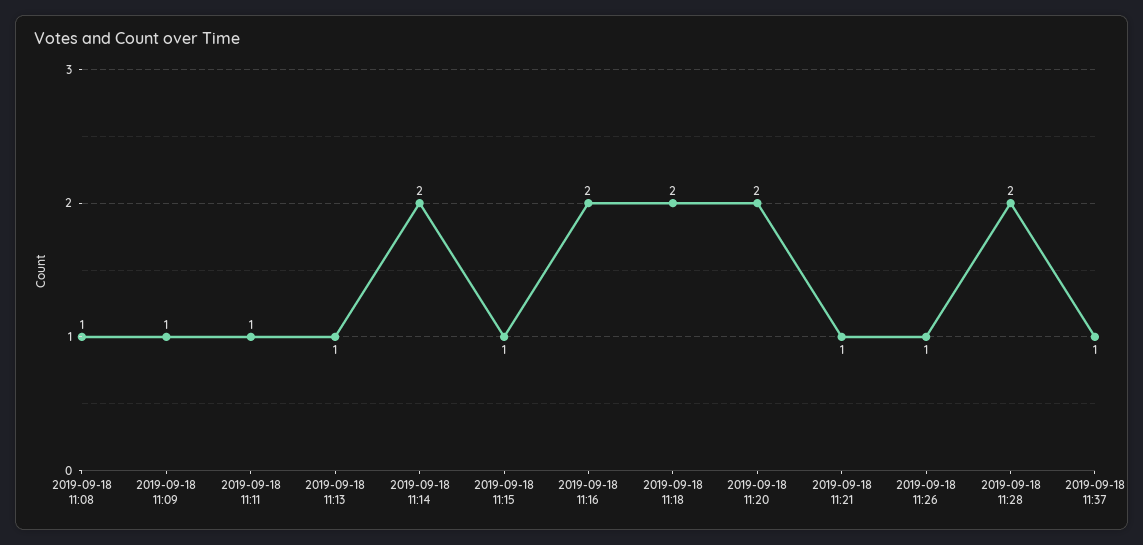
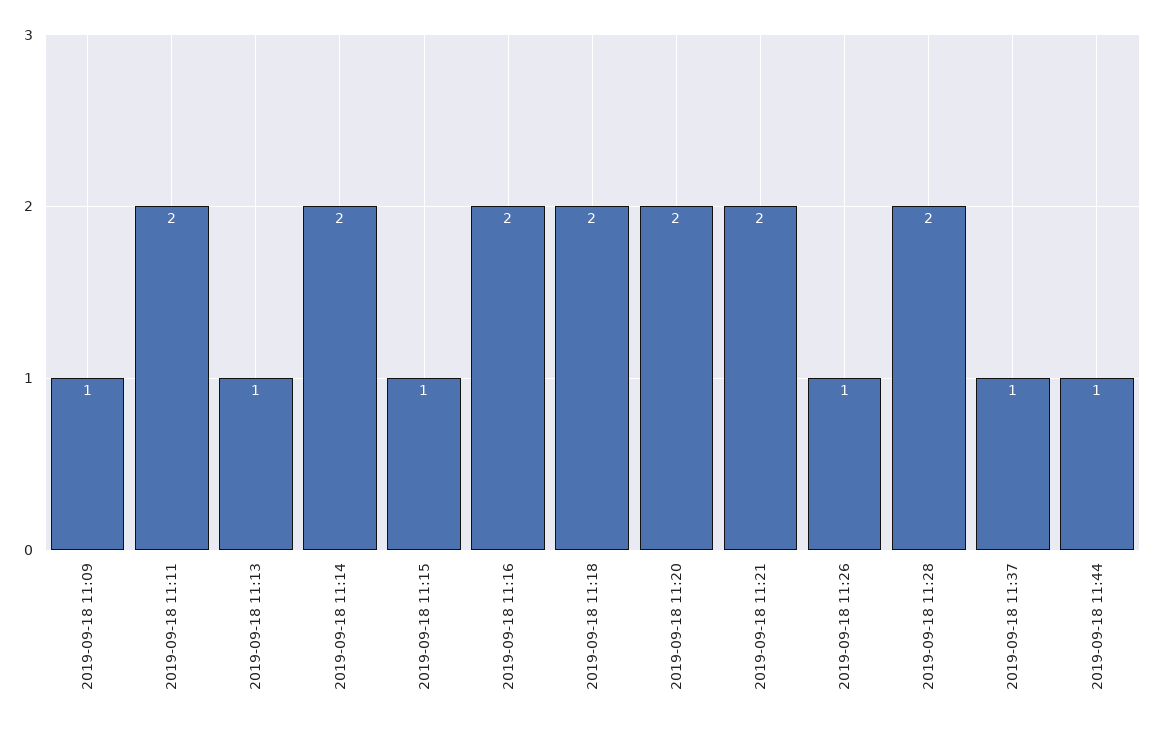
2019-09-18 11:08: 1 -> none
2019-09-18 11:11: 1 -> 2
2019-09-18 11:21: 1 -> 2
2019-09-18 11:44: none -> 1

